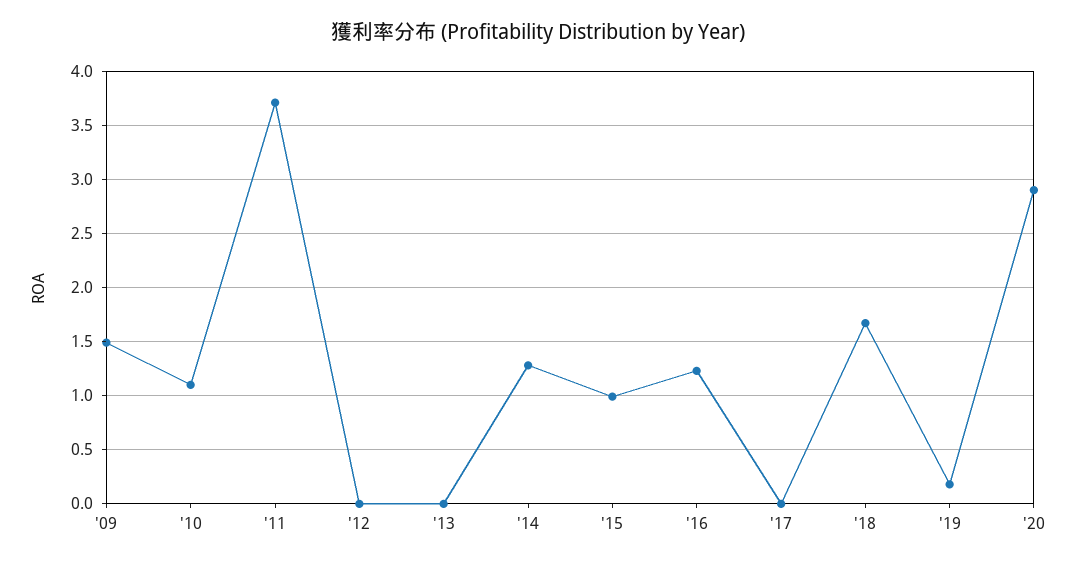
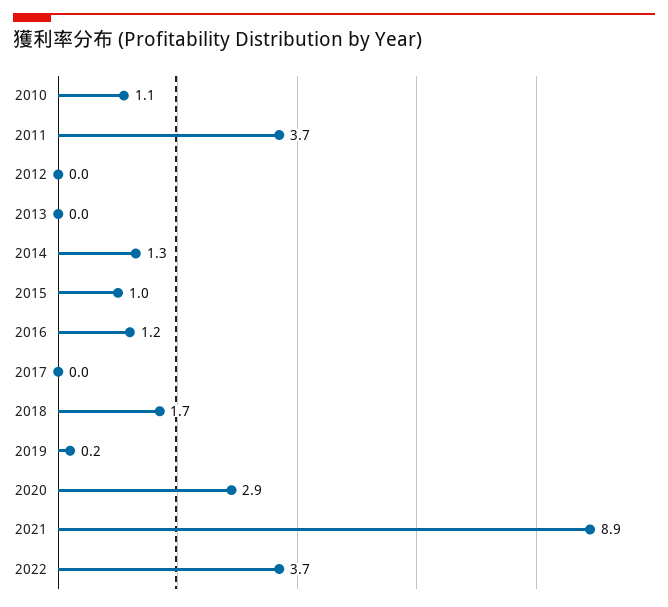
'09: 1.5 -> none
2021: none -> 8.9
2022: none -> 3.7

